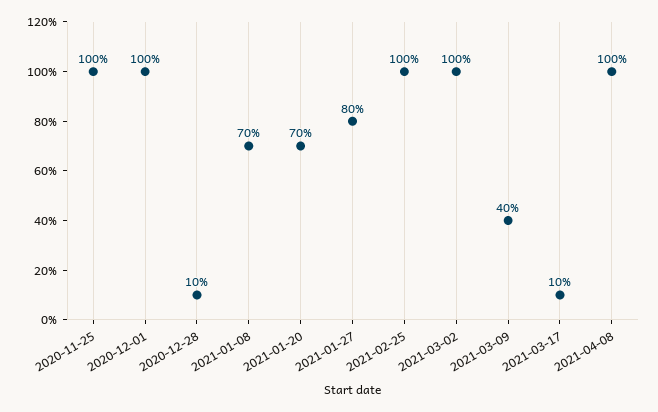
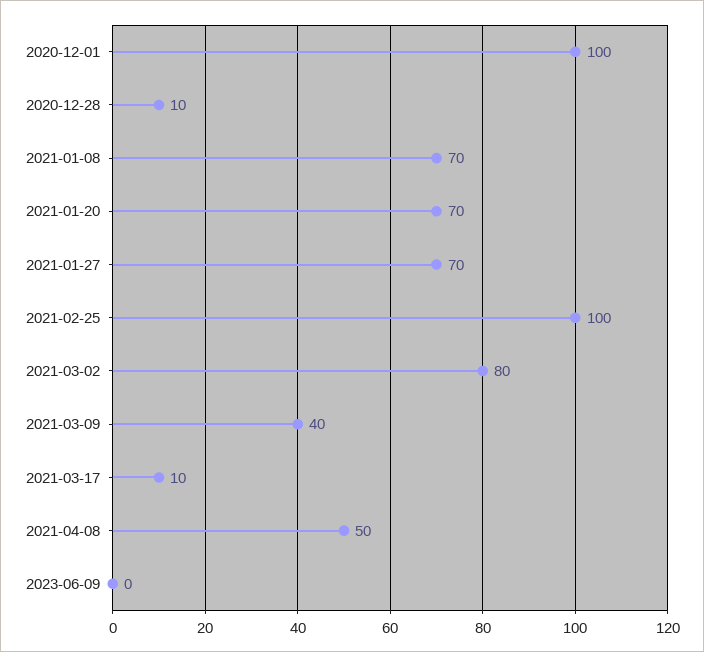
2020-11-25: 100 -> none
2021-01-27: 80 -> 70
2021-03-02: 100 -> 80
2021-04-08: 100 -> 50
2023-06-09: none -> 0

